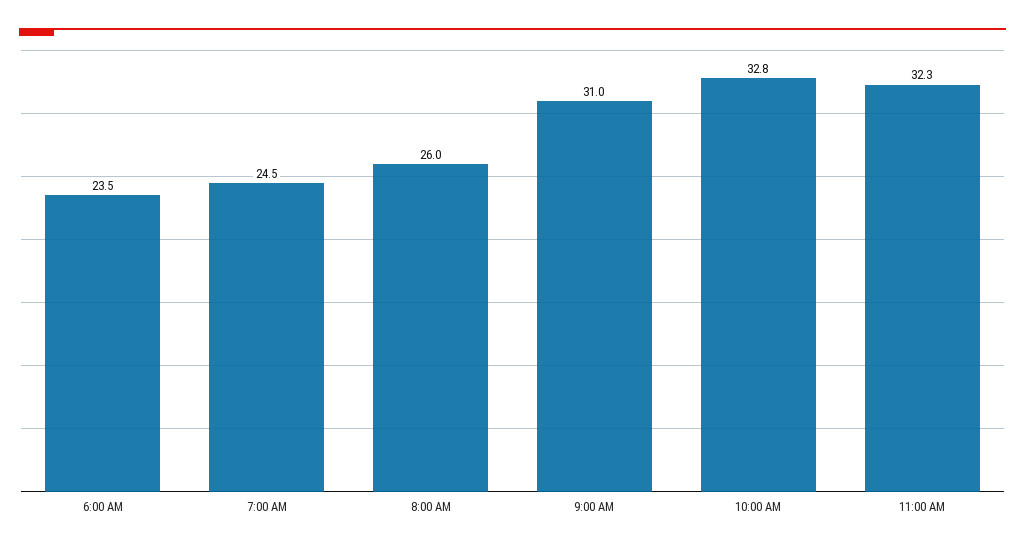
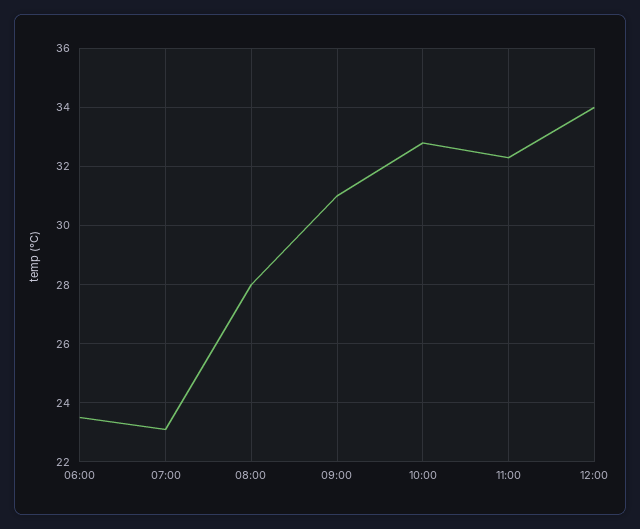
7:00 AM: 24.5 -> 23
8:00 AM: 26 -> 28
12:00: none -> 34

